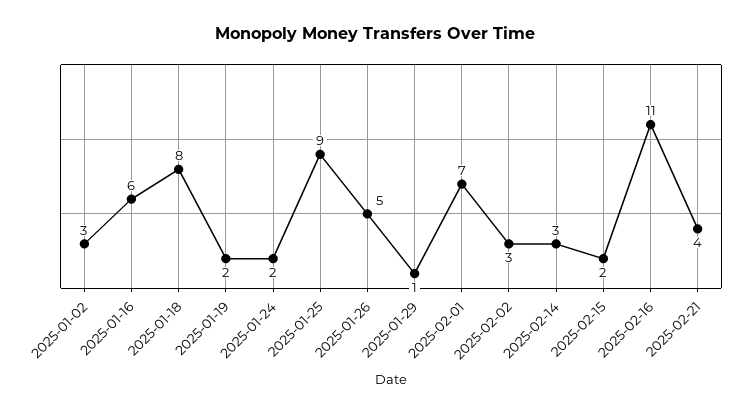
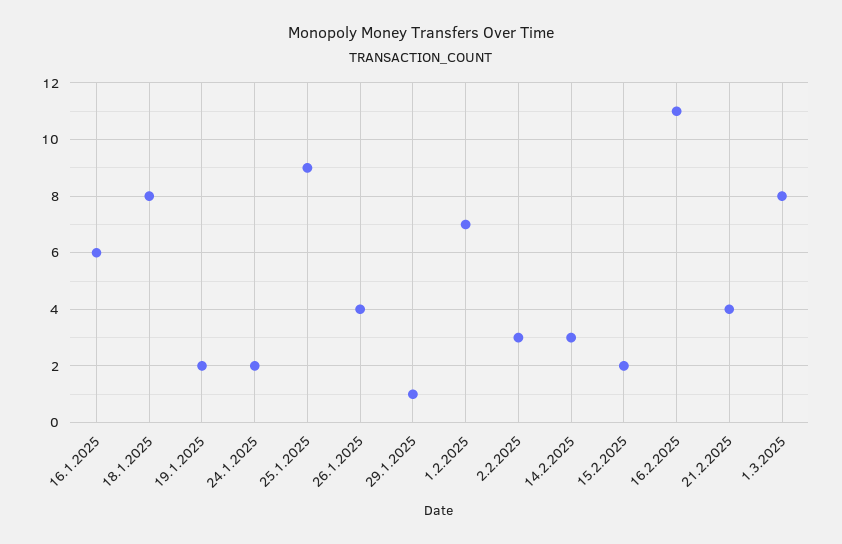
2025-01-02: 3 -> none
2025-01-26: 5 -> 4
1.3.2025: none -> 8

